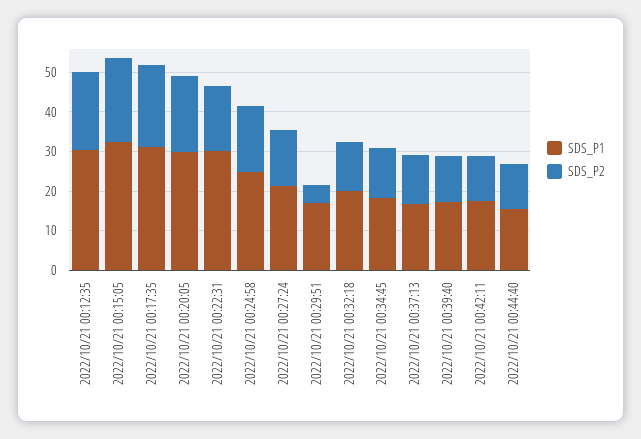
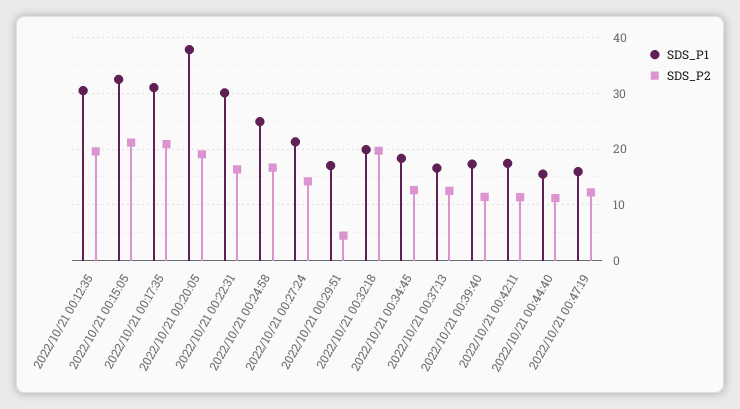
SDS_P1, 2022/10/21 00:20:05: 30 -> 38
SDS_P2, 2022/10/21 00:32:18: 12.5 -> 20
SDS_P1, 2022/10/21 00:47:19: none -> 16
SDS_P2, 2022/10/21 00:47:19: none -> 12

